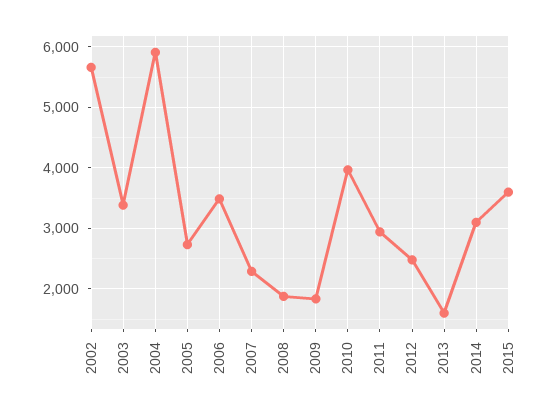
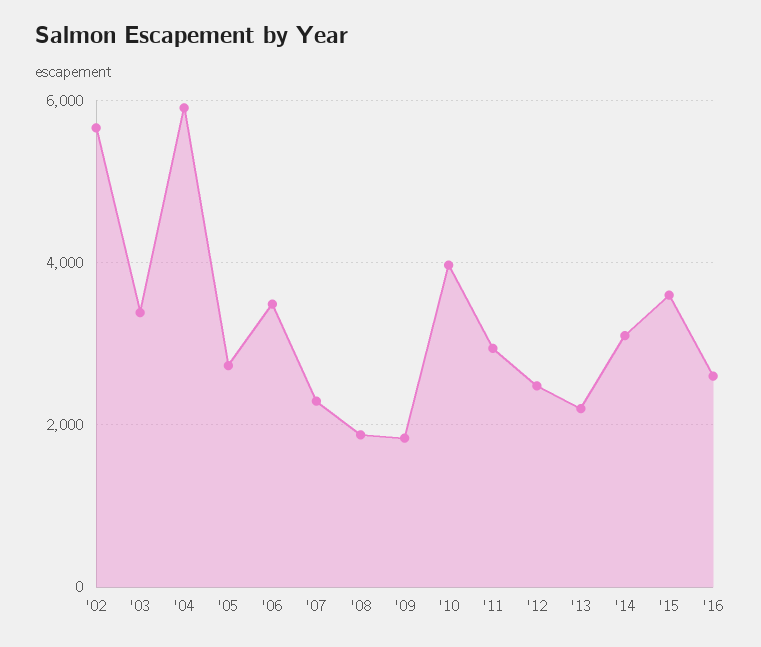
2013: 1600 -> 2200
'16: none -> 2600

